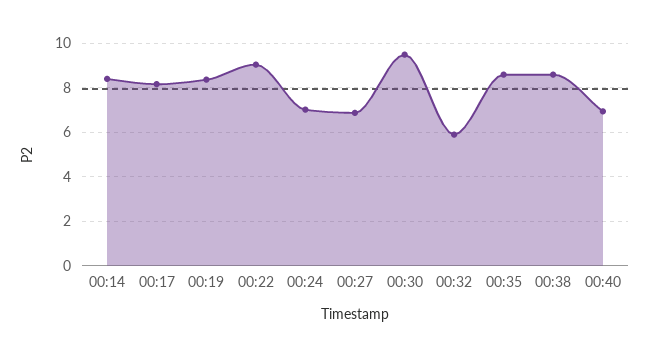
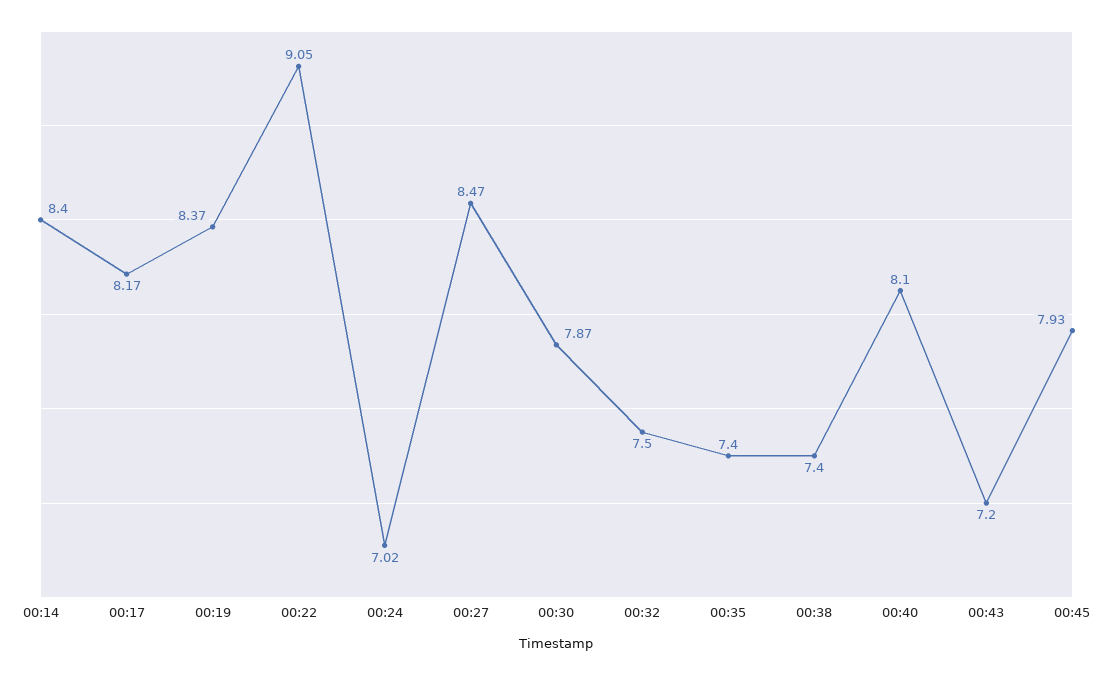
00:27: 7 -> 8.47
00:30: 9.5 -> 7.87
00:32: 6 -> 7.5
00:35: 8.5 -> 7.4
00:38: 8.5 -> 7.4
00:40: 7 -> 8.1
00:43: none -> 7.2
00:45: none -> 7.93

